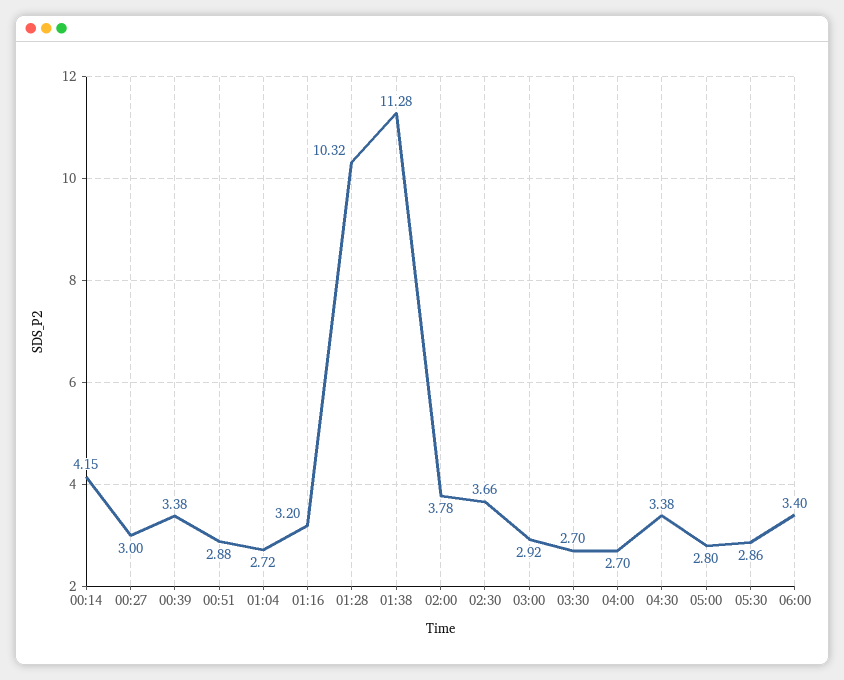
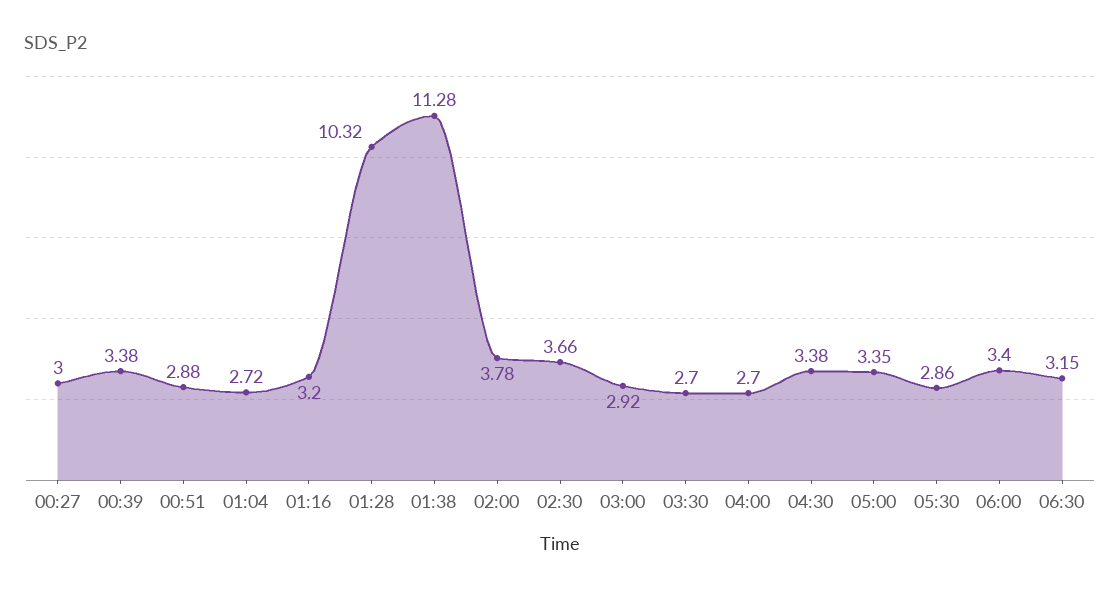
00:14: 4.15 -> none
05:00: 2.8 -> 3.35
06:30: none -> 3.15

